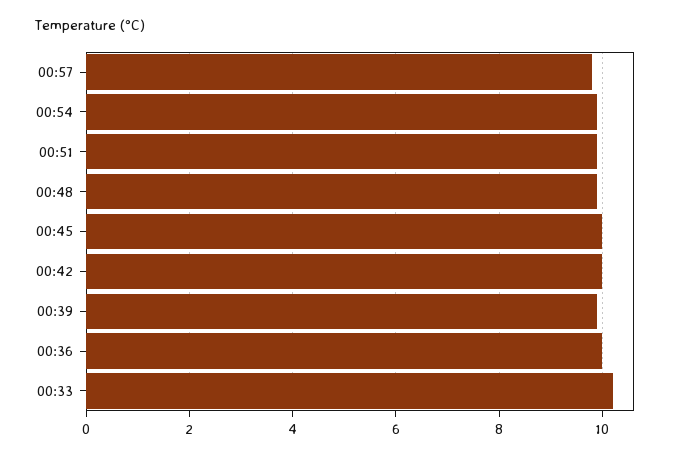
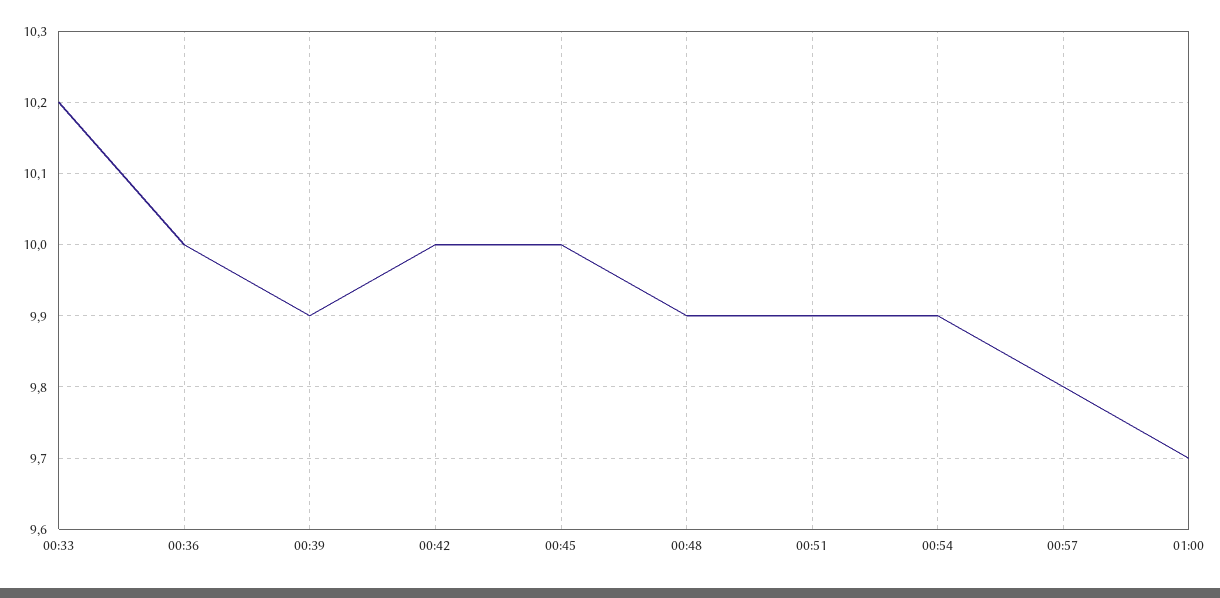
01:00: none -> 9.7

